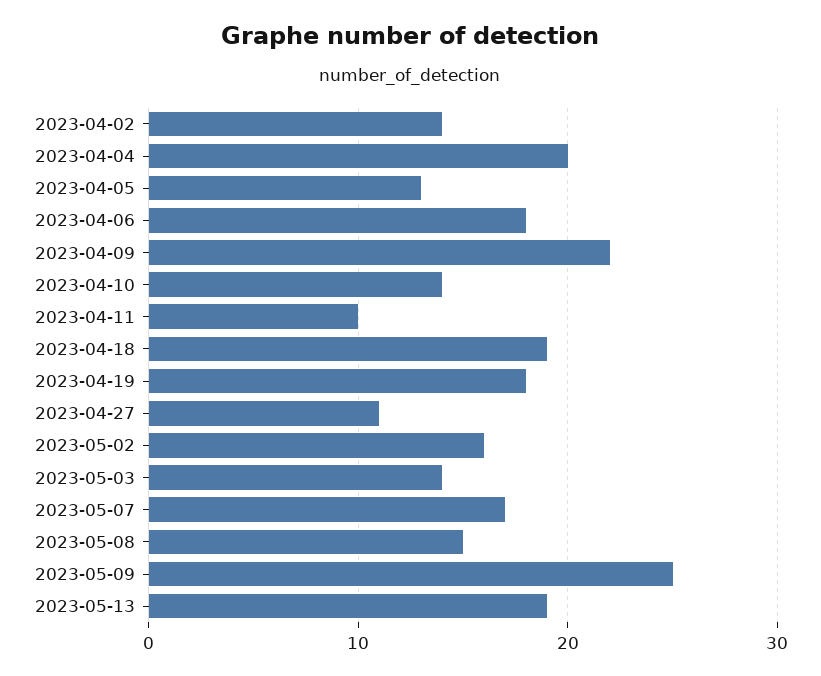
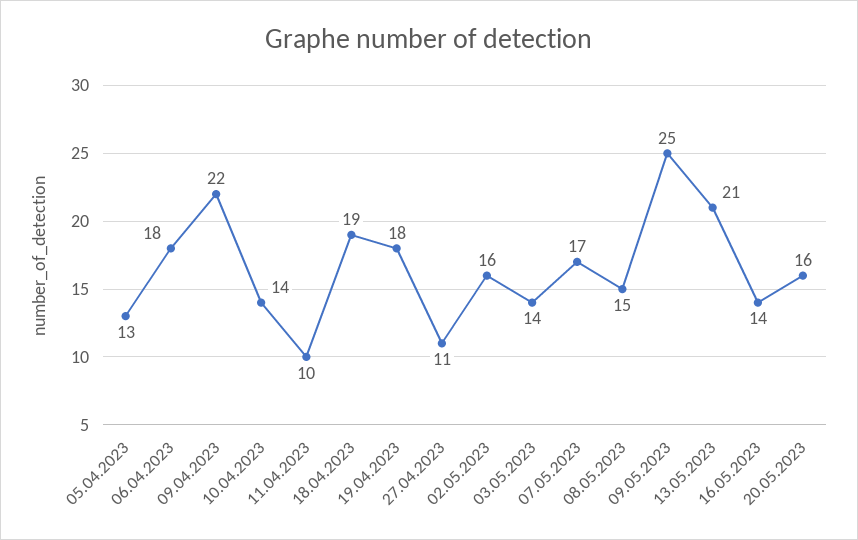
2023-04-02: 14 -> none
2023-04-04: 20 -> none
2023-05-13: 19 -> 21
16.05.2023: none -> 14
20.05.2023: none -> 16

